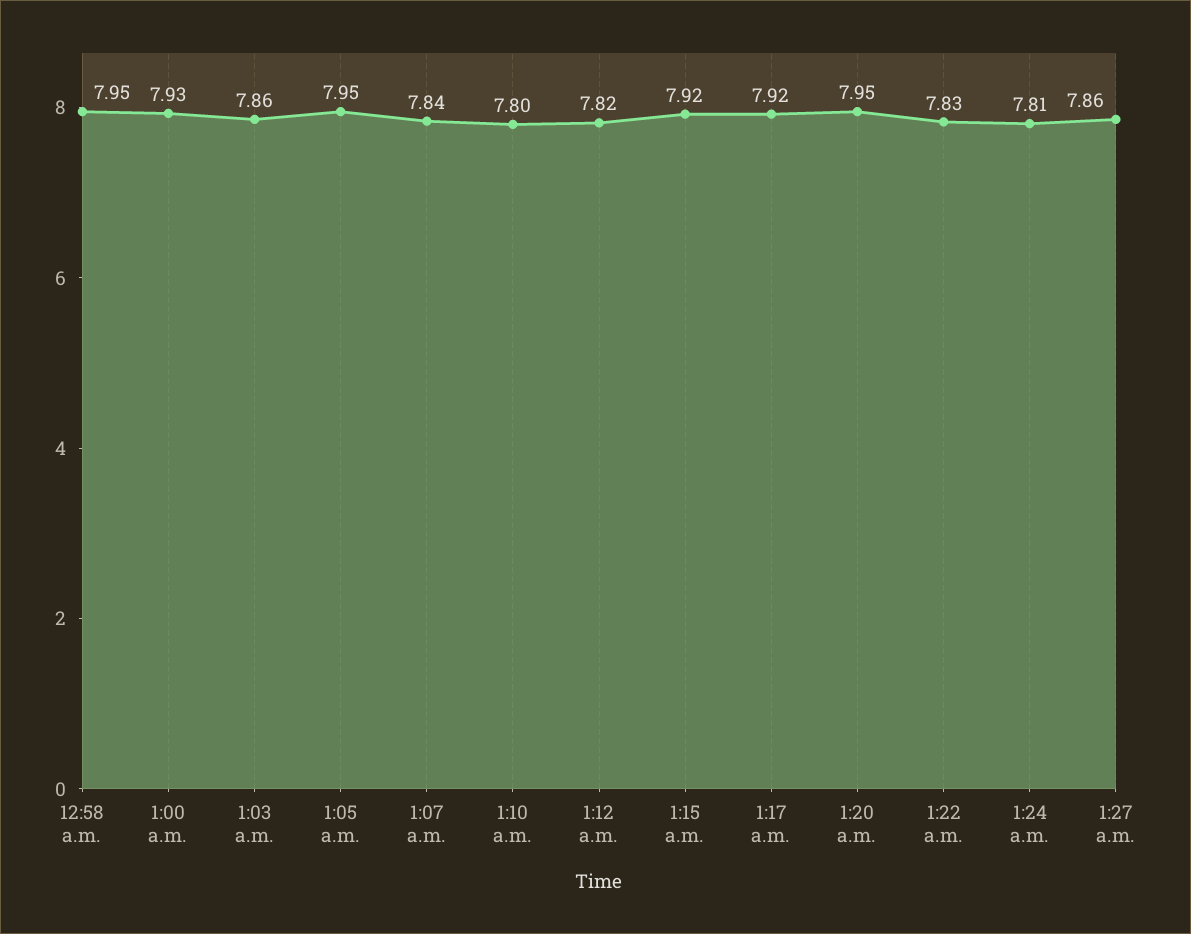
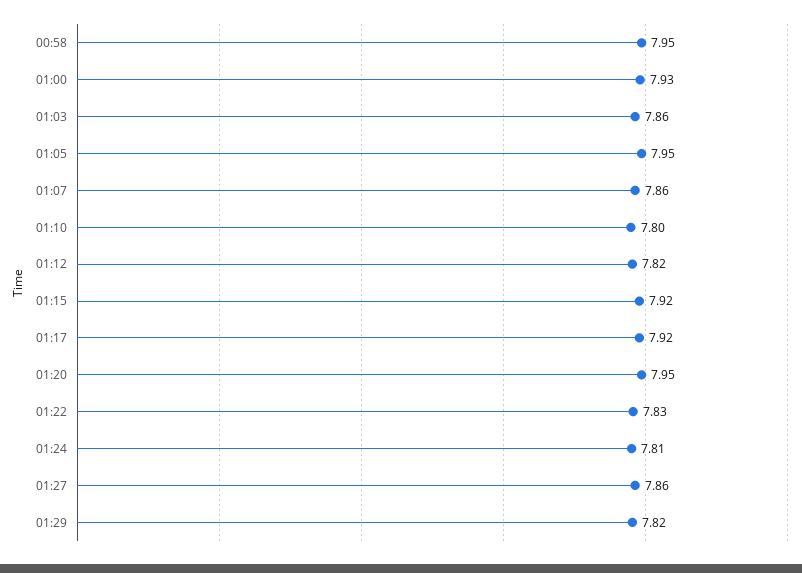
1:07 a.m.: 7.84 -> 7.86
01:29: none -> 7.82

